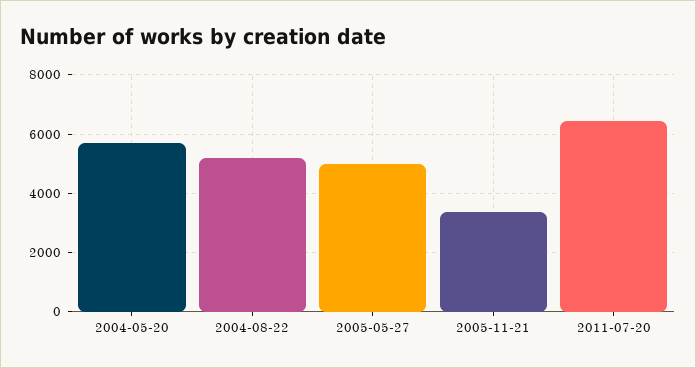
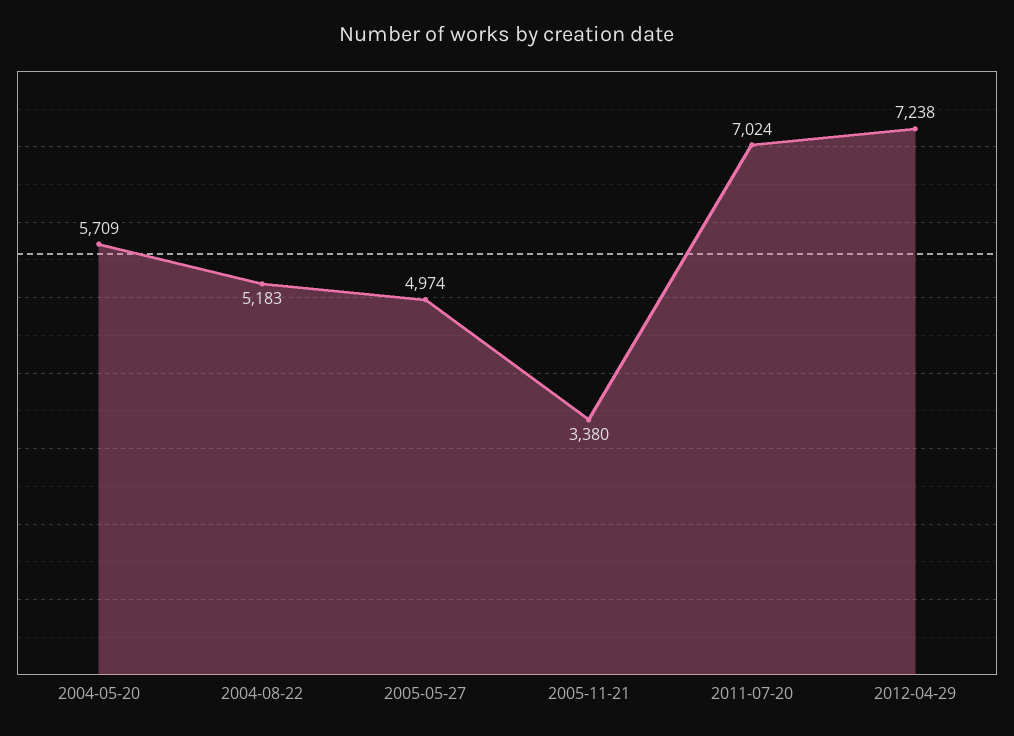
2011-07-20: 6500 -> 7024
2012-04-29: none -> 7238

